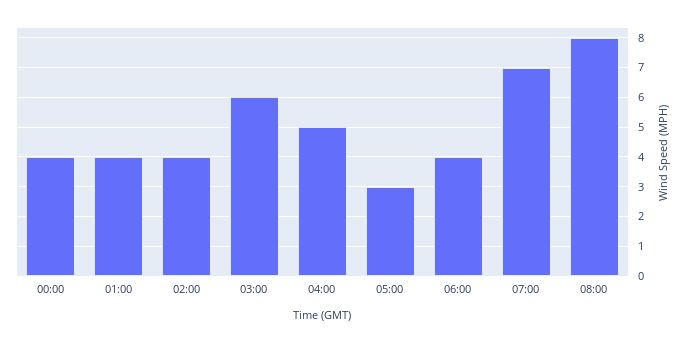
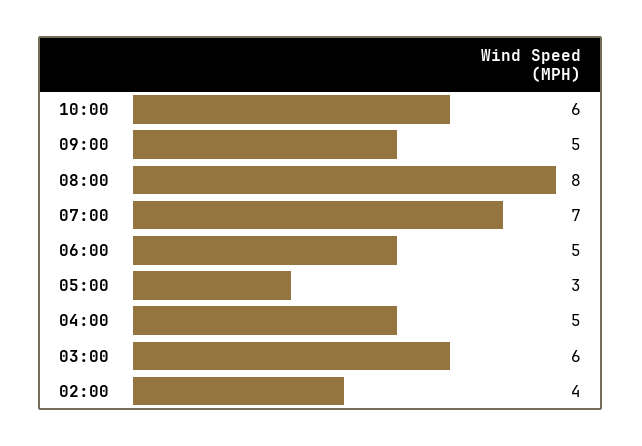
00:00: 4 -> none
01:00: 4 -> none
06:00: 4 -> 5
10:00: none -> 6
09:00: none -> 5

